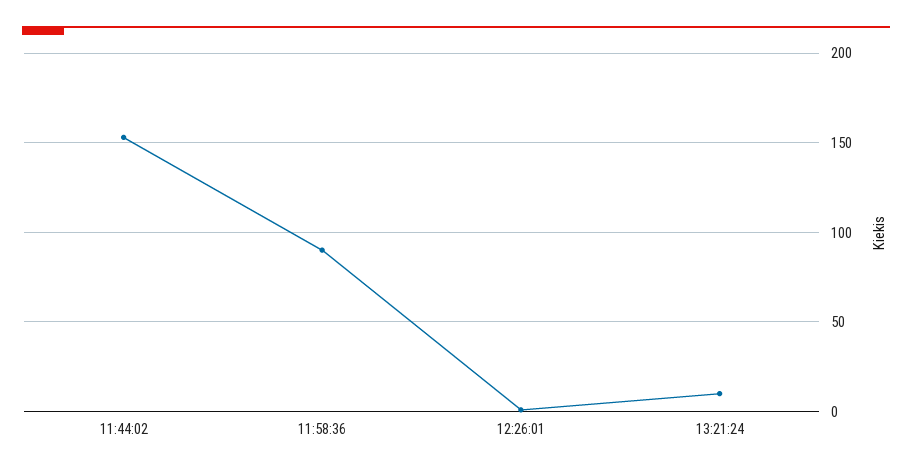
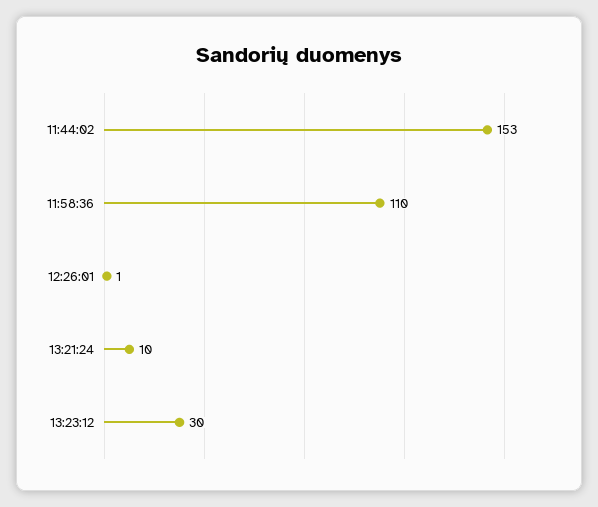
11:58:36: 90 -> 110
13:23:12: none -> 30

